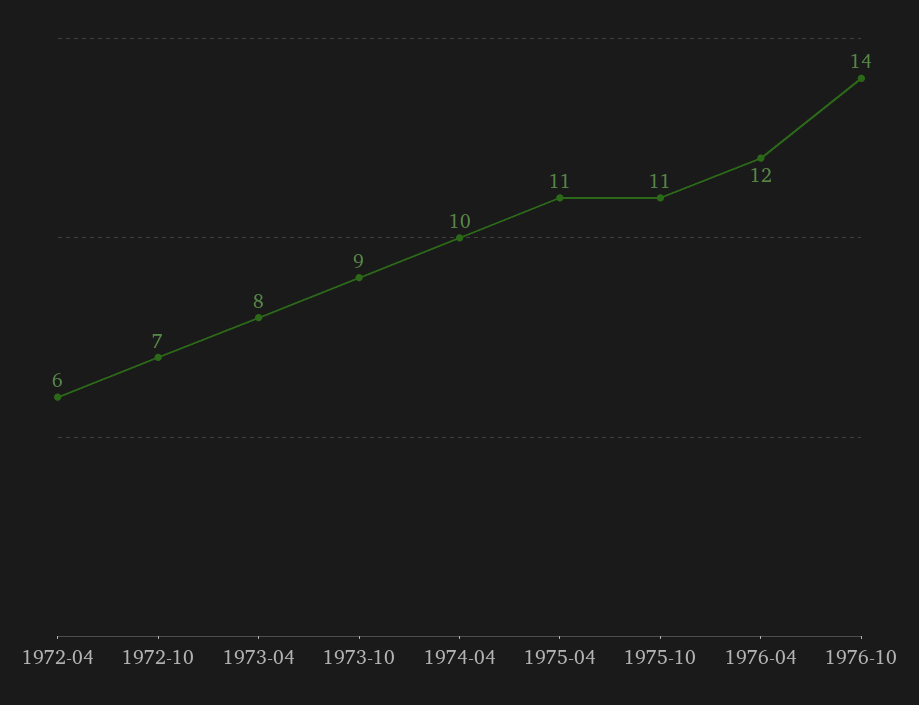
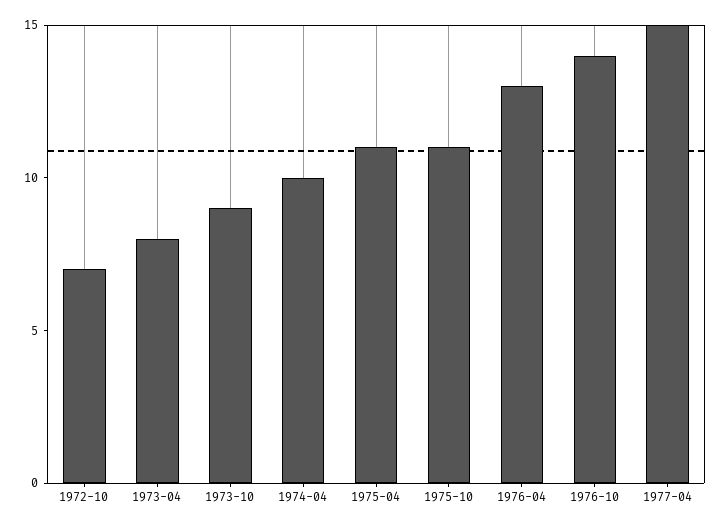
1972-04: 6 -> none
1976-04: 12 -> 13
1977-04: none -> 15

